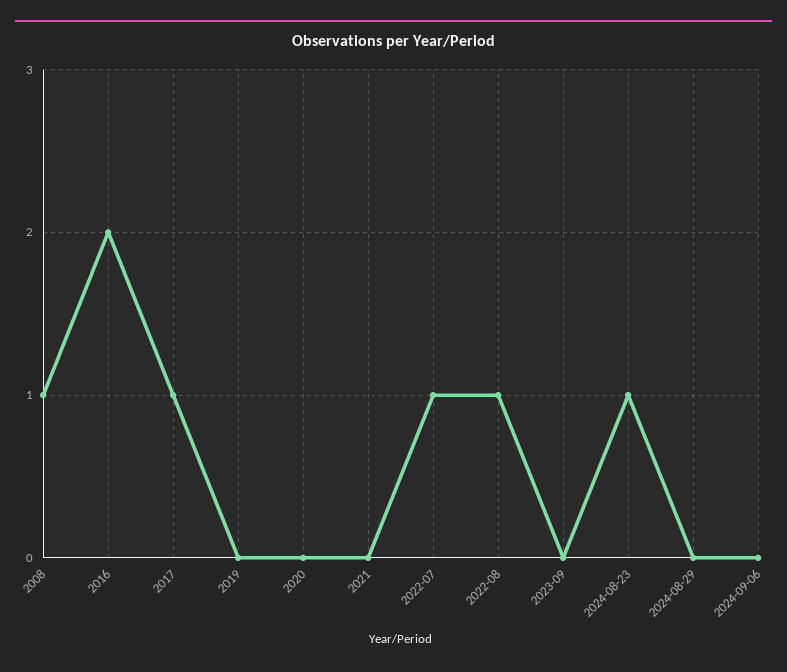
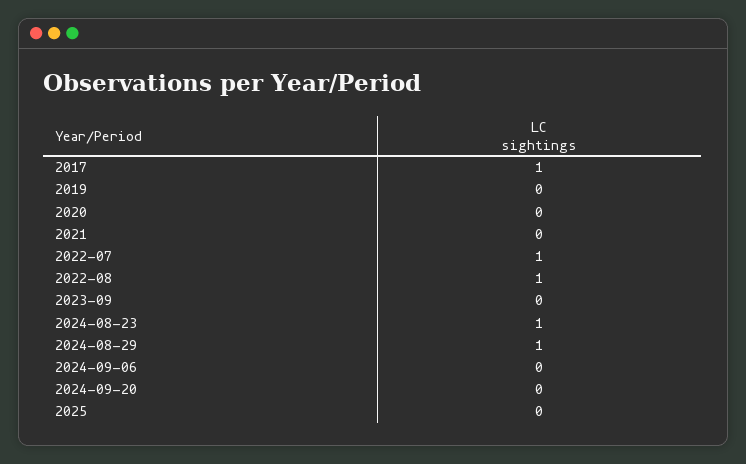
2008: 1 -> none
2016: 2 -> none
2024-08-29: 0 -> 1
2024-09-20: none -> 0
2025: none -> 0

